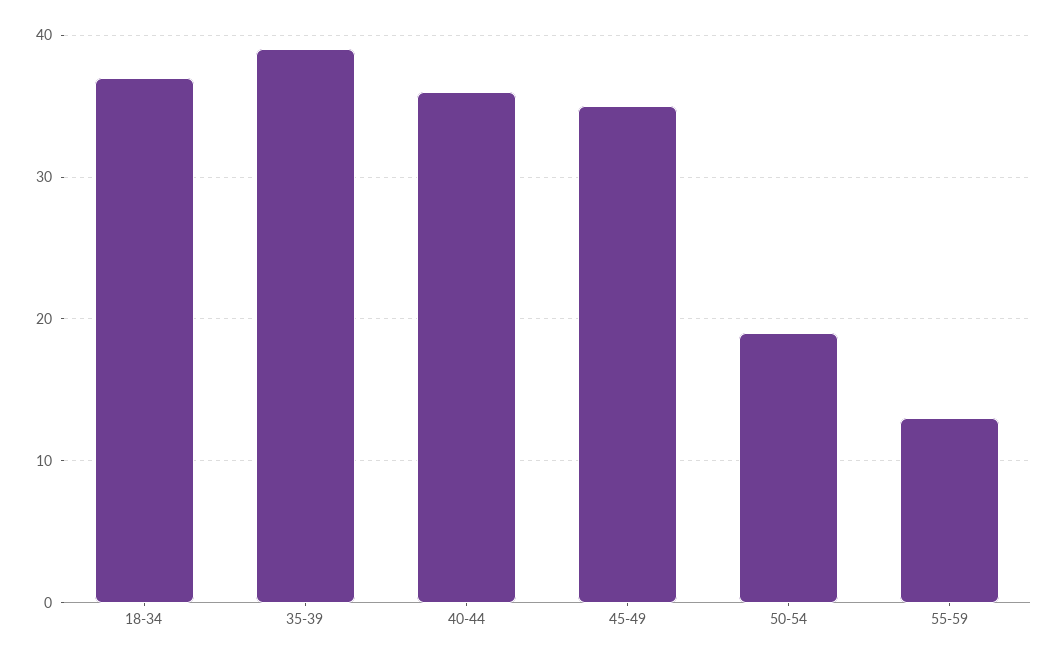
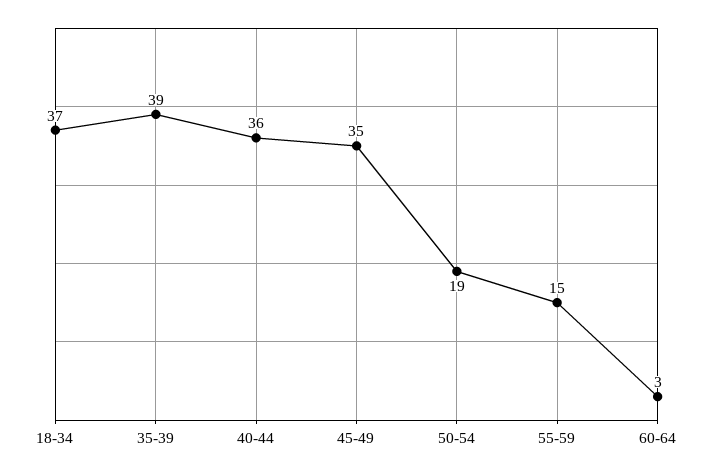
55-59: 13 -> 15
60-64: none -> 3

